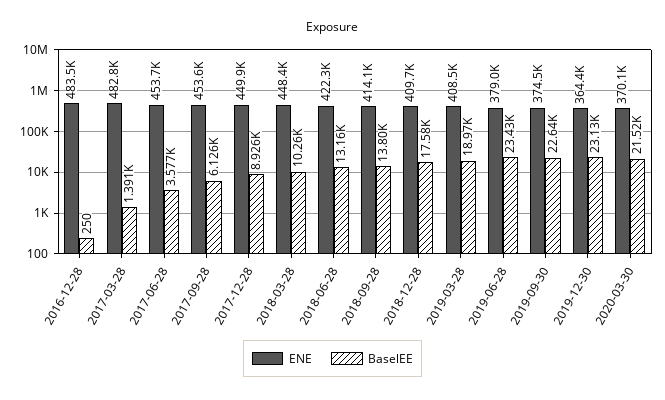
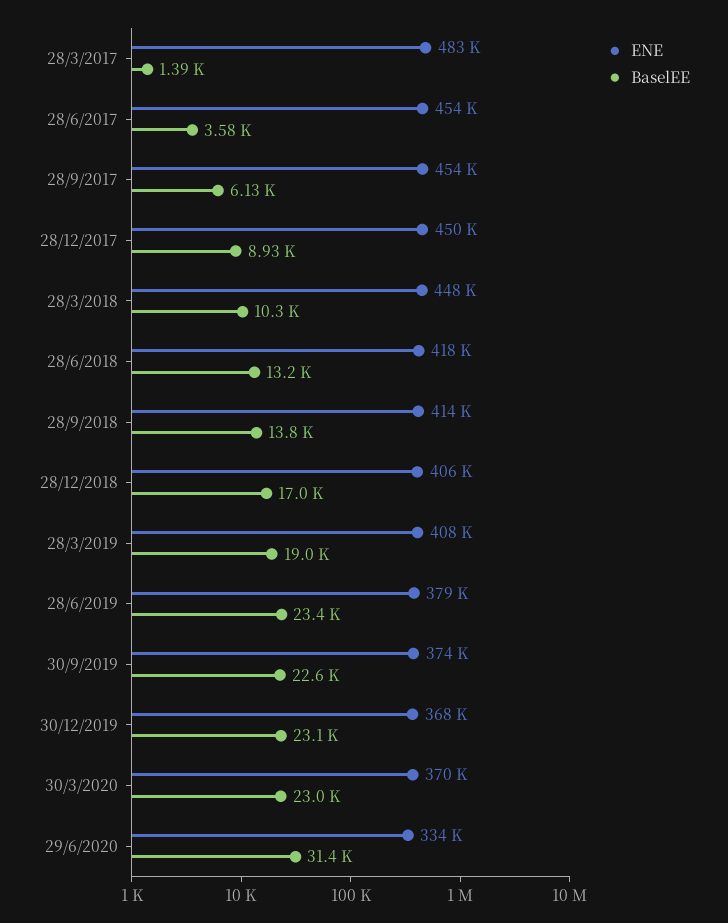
ENE, 2016-12-28: 483500 -> none
BaselEE, 2016-12-28: 250 -> none
ENE, 2018-06-28: 422300 -> 418000
ENE, 2018-12-28: 409700 -> 406000
BaselEE, 2018-12-28: 17580 -> 17000
ENE, 2019-12-30: 364400 -> 368000
BaselEE, 2020-03-30: 21520 -> 23000
ENE, 29/6/2020: none -> 334000
BaselEE, 29/6/2020: none -> 31400

